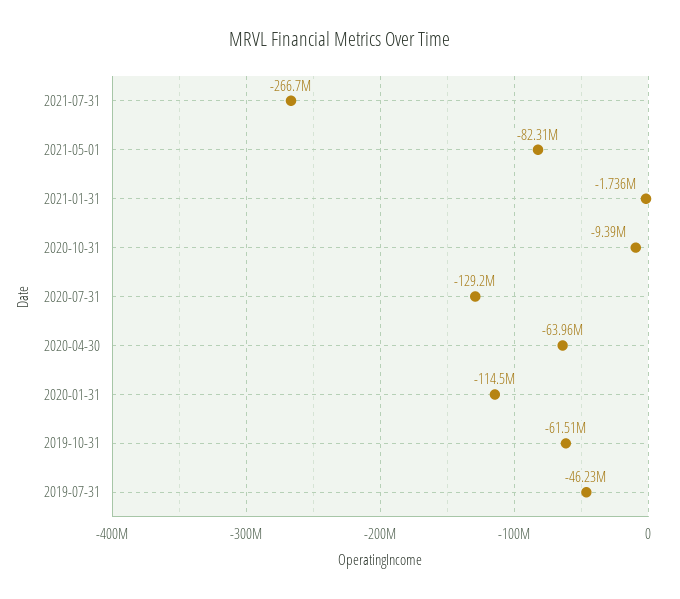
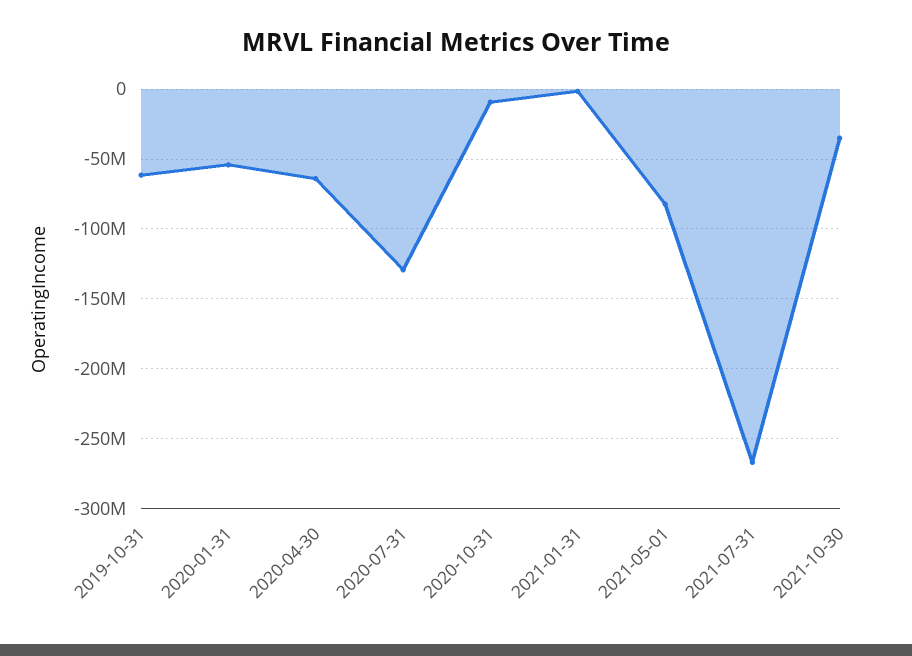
2020-01-31: -114500000 -> -55000000
2019-07-31: -46230000 -> none
2021-10-30: none -> -35000000

